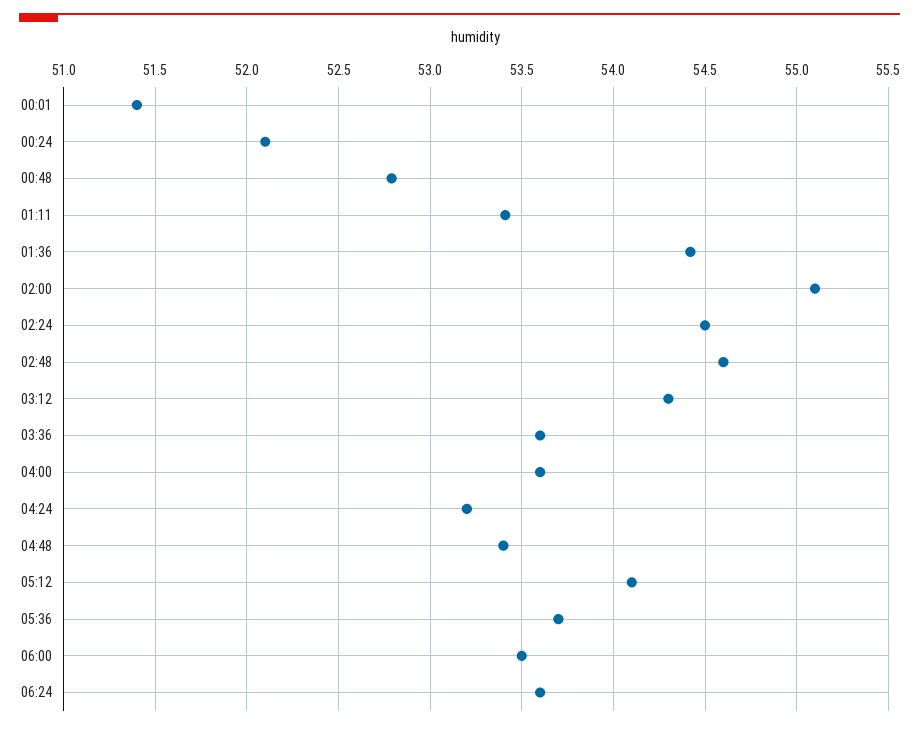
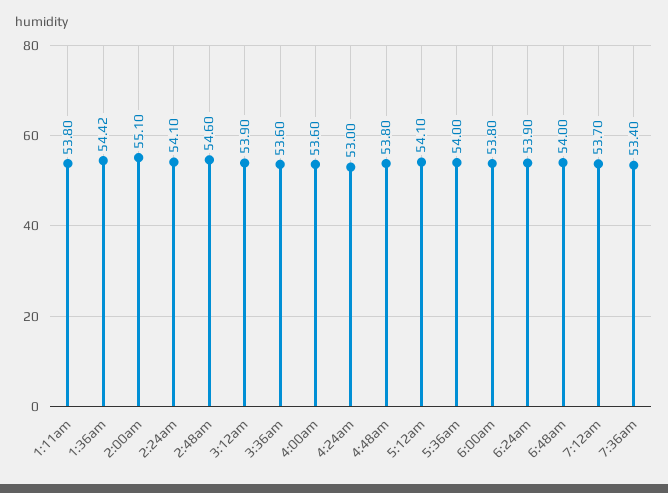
00:01: 51.4 -> none
00:24: 52.1 -> none
00:48: 52.8 -> none
01:11: 53.4 -> 53.8
02:24: 54.5 -> 54.1
03:12: 54.3 -> 53.9
04:24: 53.2 -> 53
04:48: 53.4 -> 53.8
05:36: 53.7 -> 54
06:00: 53.5 -> 53.8
06:24: 53.6 -> 53.9
6:48am: none -> 54
7:12am: none -> 53.7
7:36am: none -> 53.4

